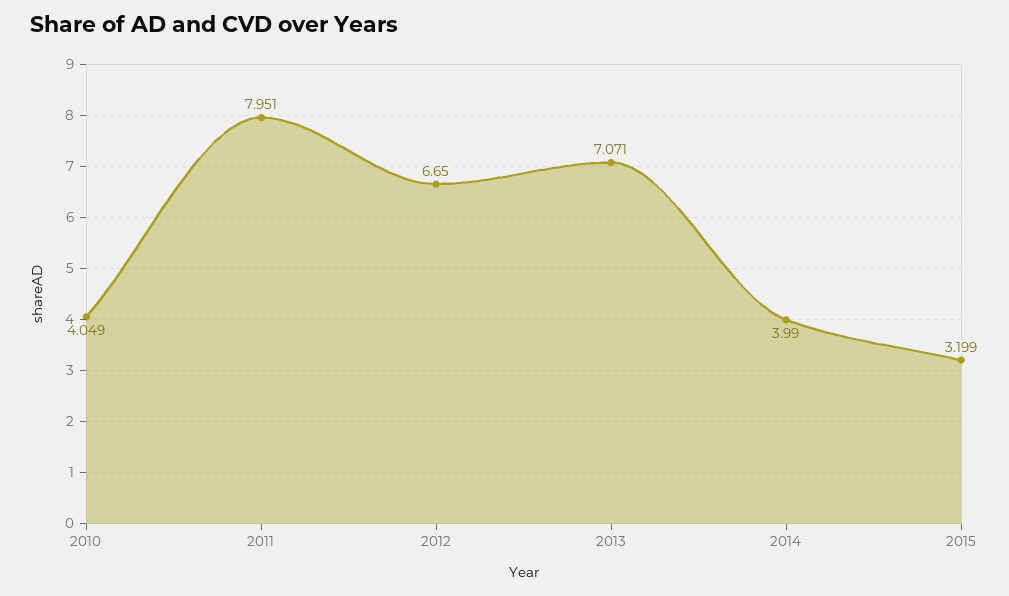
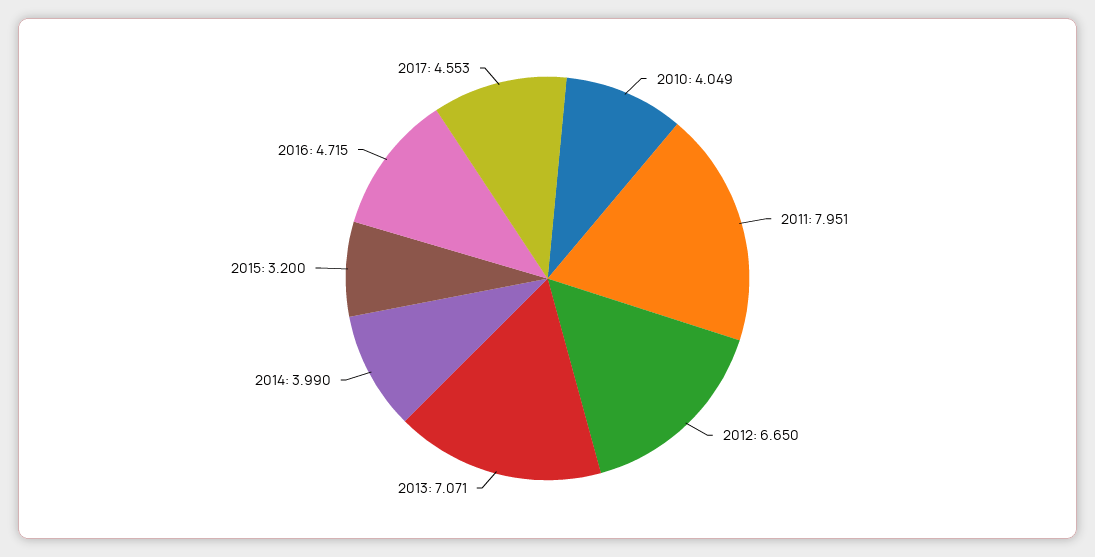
2015: 3.199 -> 3.2
2016: none -> 4.715
2017: none -> 4.553

